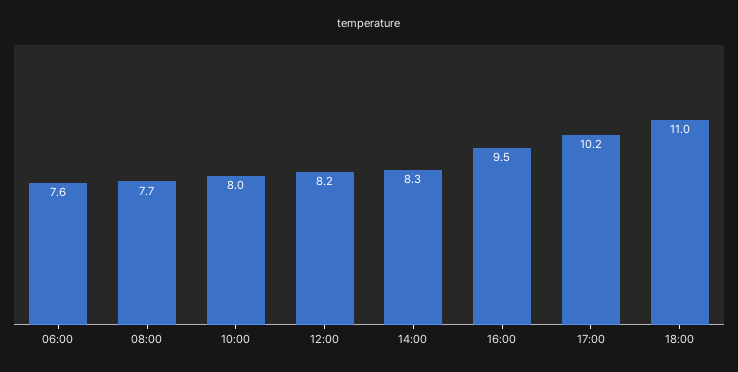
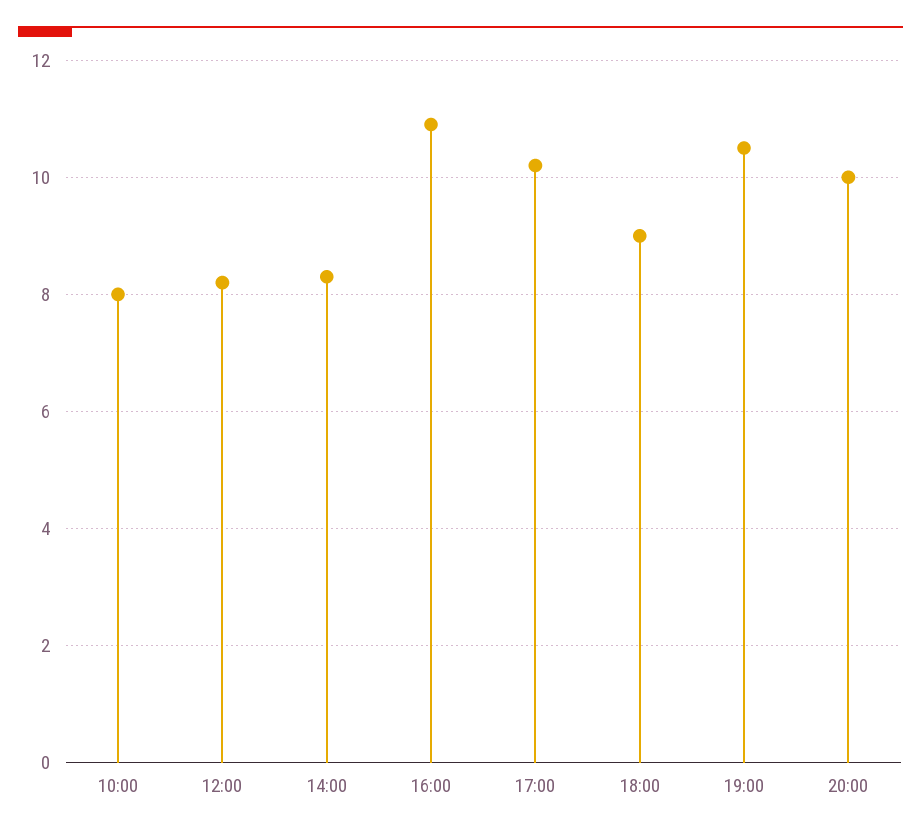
06:00: 7.6 -> none
08:00: 7.7 -> none
16:00: 9.5 -> 11
18:00: 11 -> 9
19:00: none -> 10.5
20:00: none -> 10

